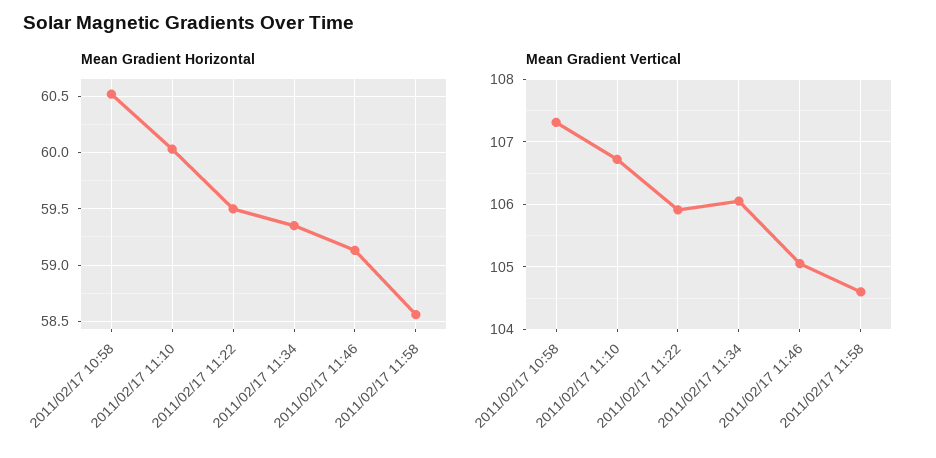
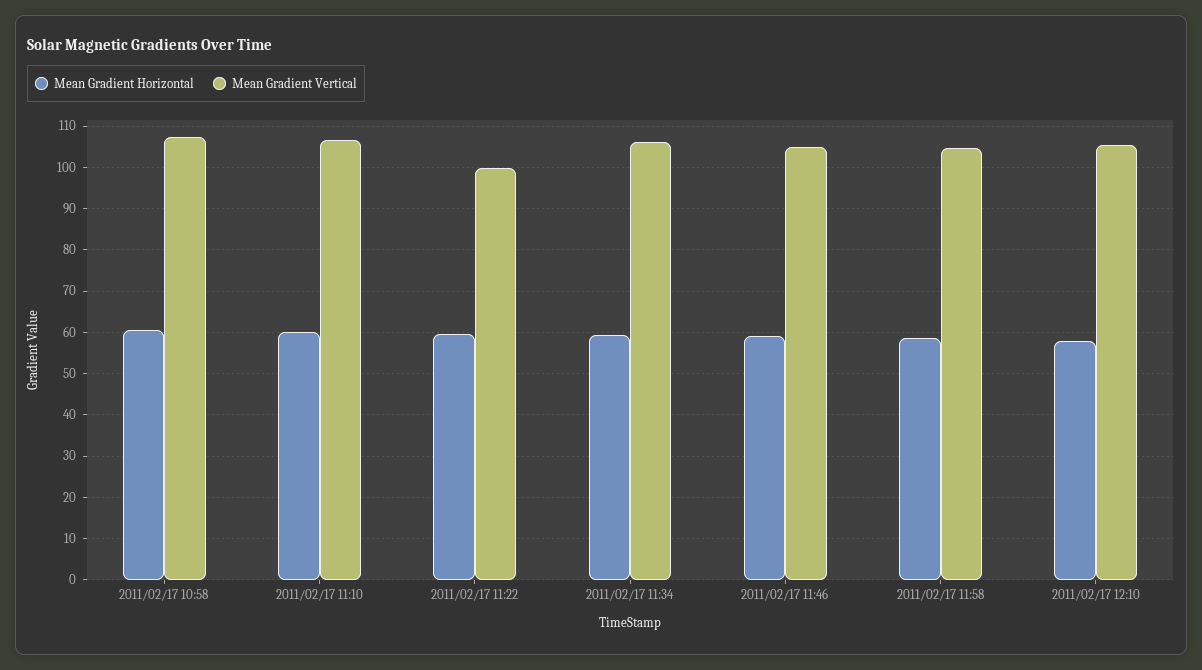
Mean Gradient Vertical, 2011/02/17 11:22: 105.9 -> 100
Mean Gradient Horizontal, 2011/02/17 12:10: none -> 58
Mean Gradient Vertical, 2011/02/17 12:10: none -> 106

